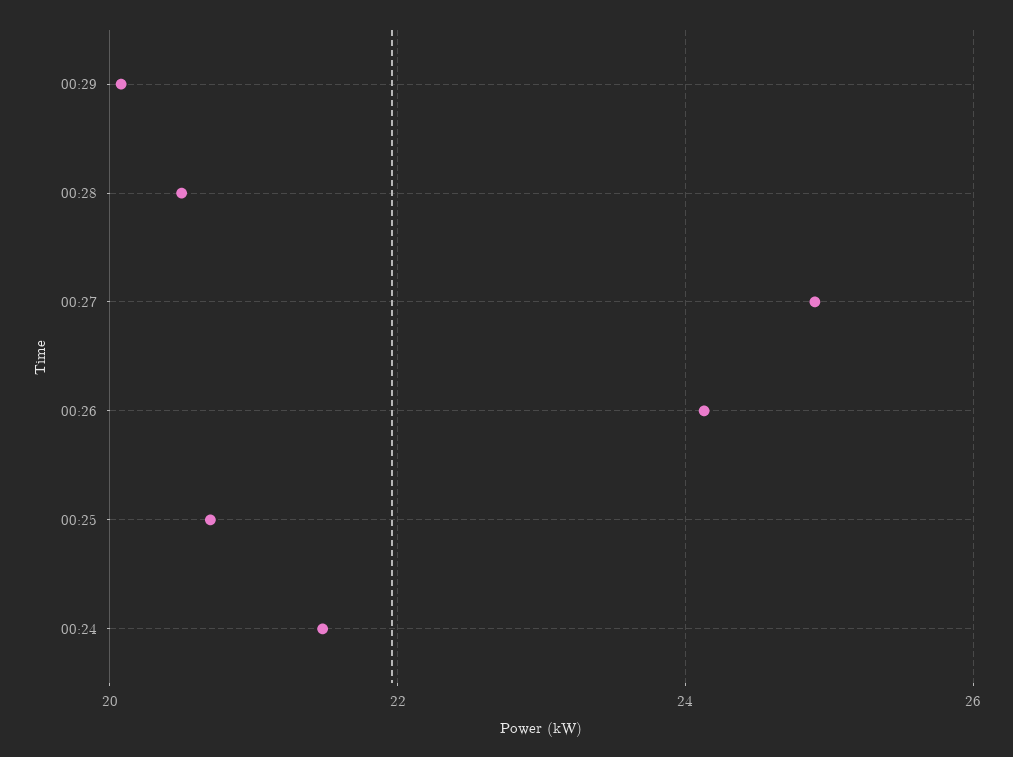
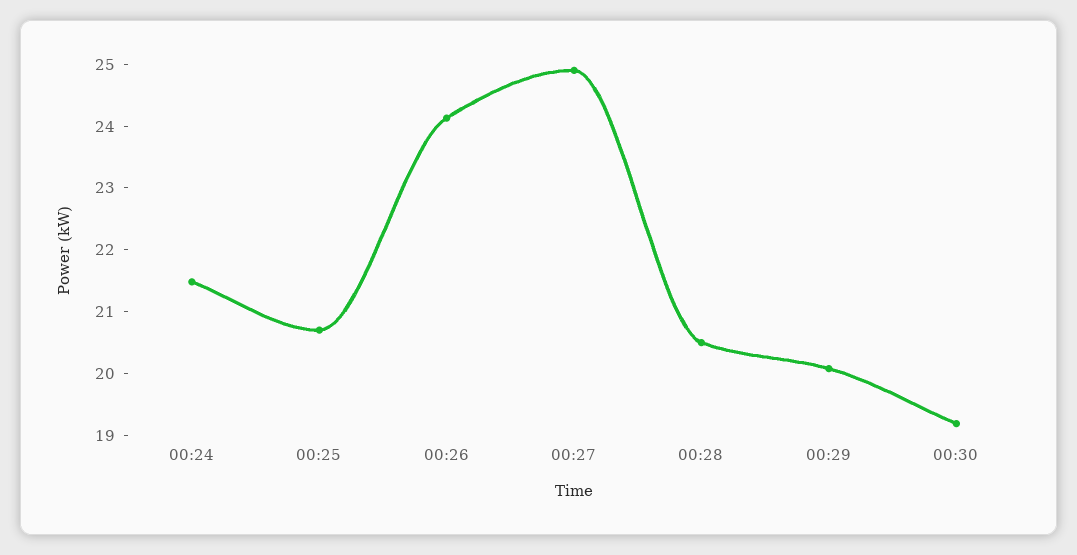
00:30: none -> 19.2

